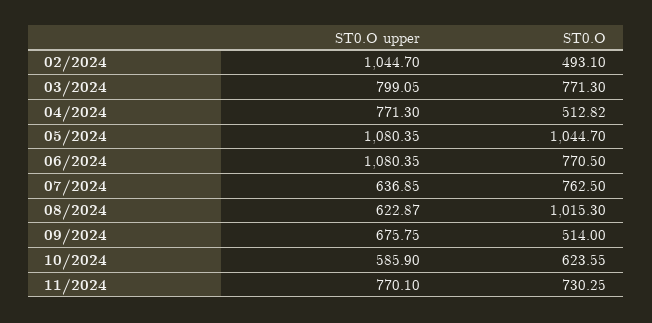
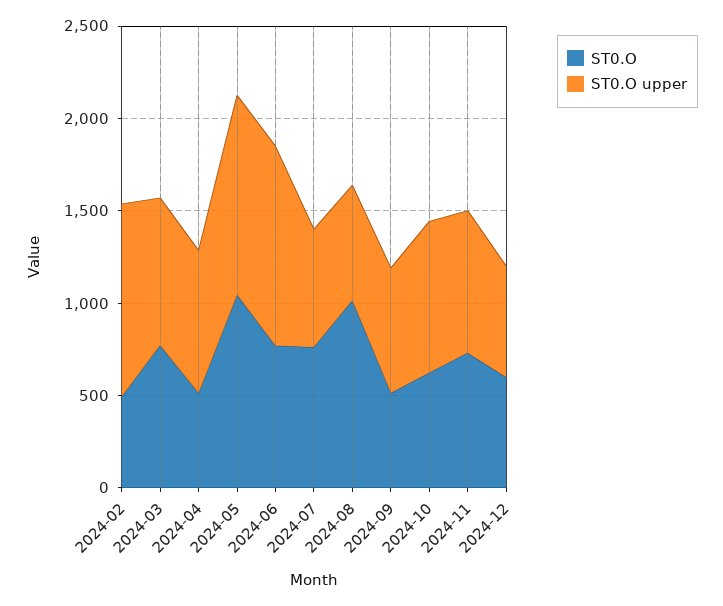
ST0.O upper, 10/2024: 585.9 -> 800
ST0.O, 2024-12: none -> 600
ST0.O upper, 2024-12: none -> 600

